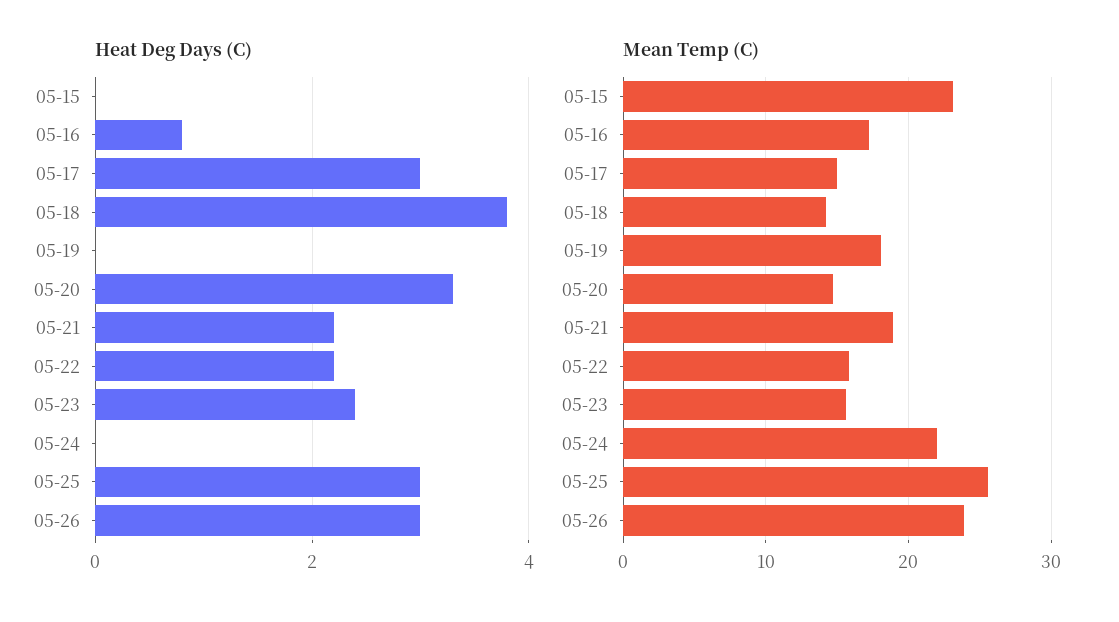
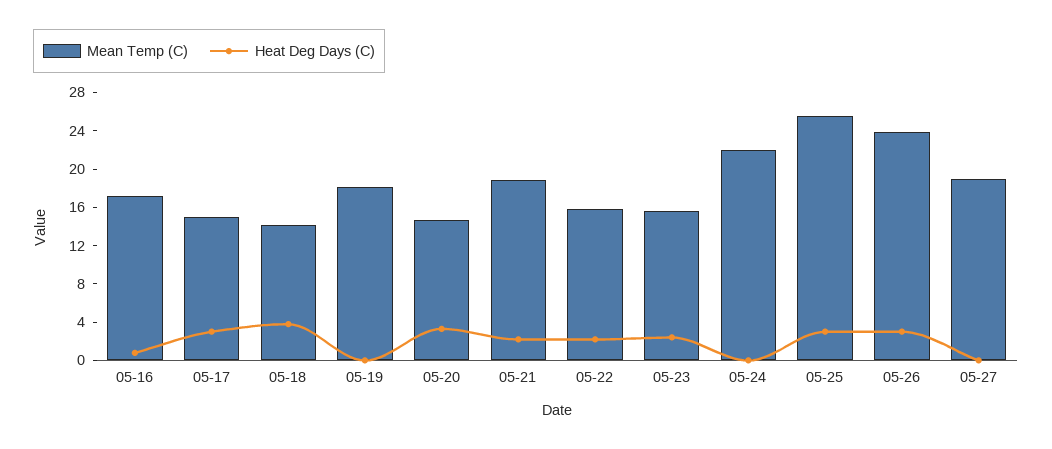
Heat Deg Days (C), 05-15: 0 -> none
Mean Temp (C), 05-15: 23 -> none
Mean Temp (C), 05-27: none -> 19
Heat Deg Days (C), 05-27: none -> 0

